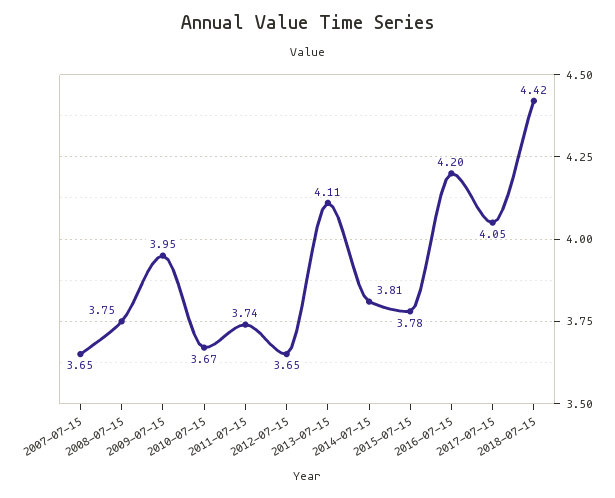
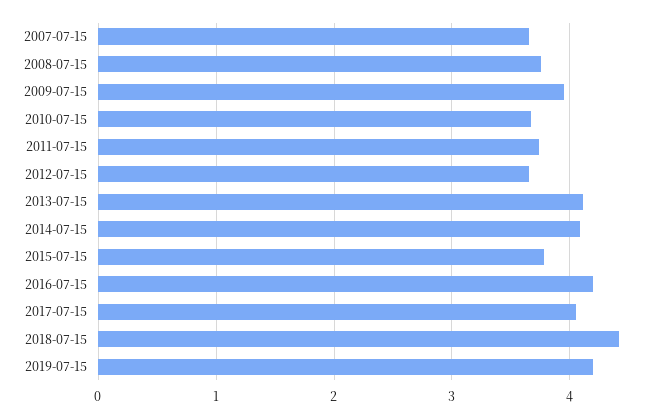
2014-07-15: 3.81 -> 4.1
2019-07-15: none -> 4.2

